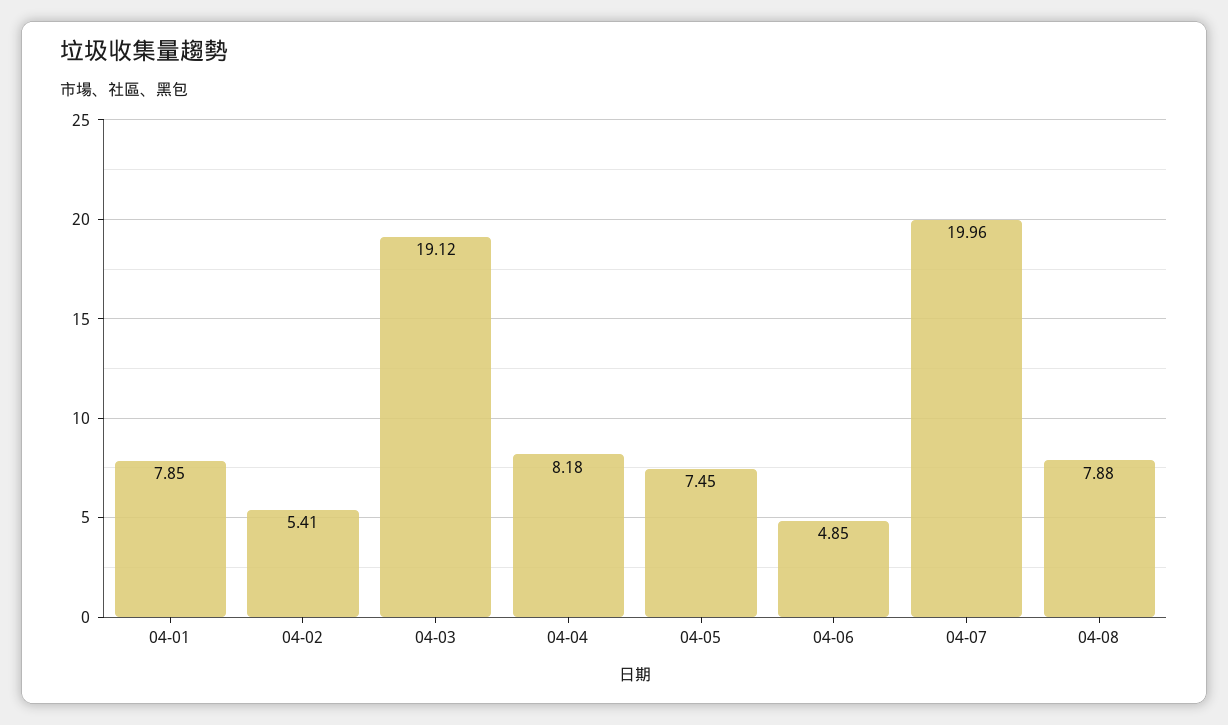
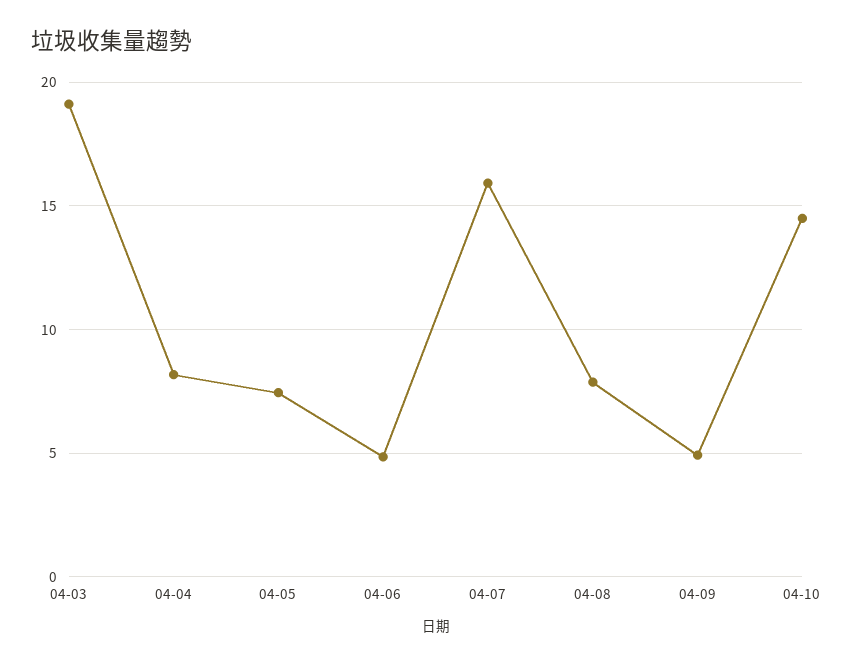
04-01: 7.85 -> none
04-02: 5.41 -> none
04-07: 19.96 -> 16
04-09: none -> 5
04-10: none -> 14.5

